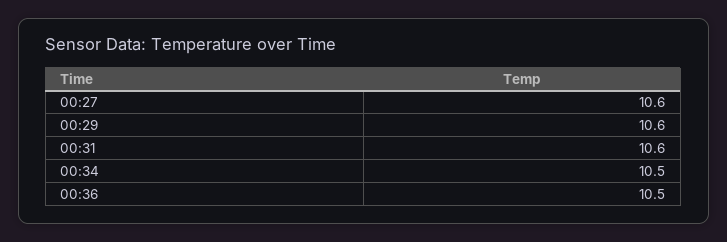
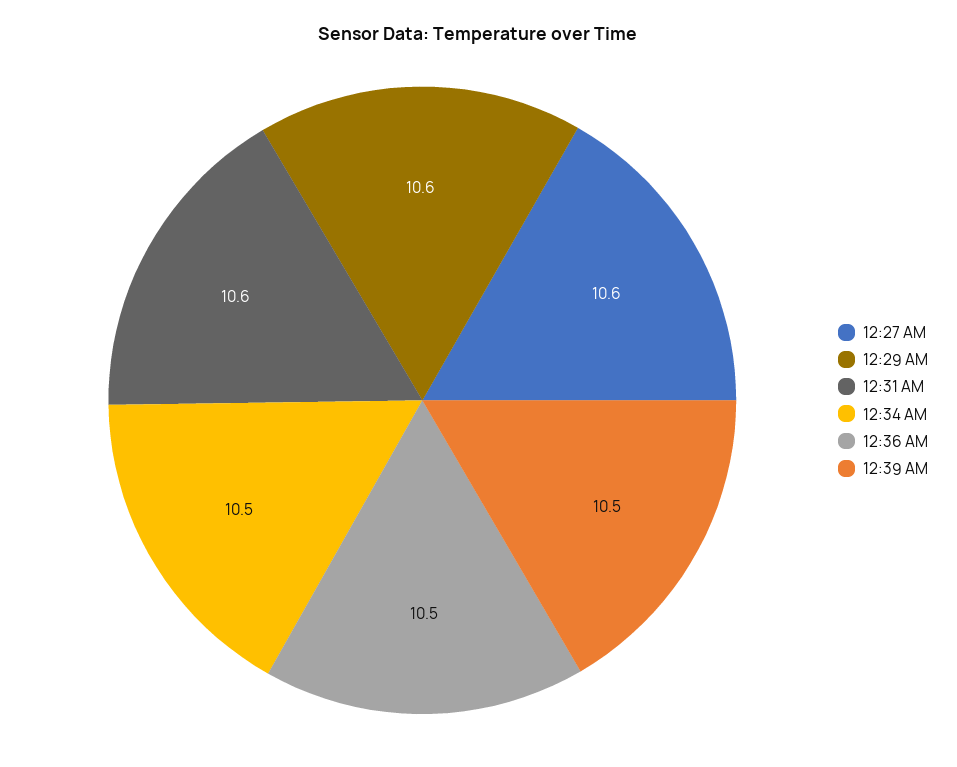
12:39 AM: none -> 10.5

